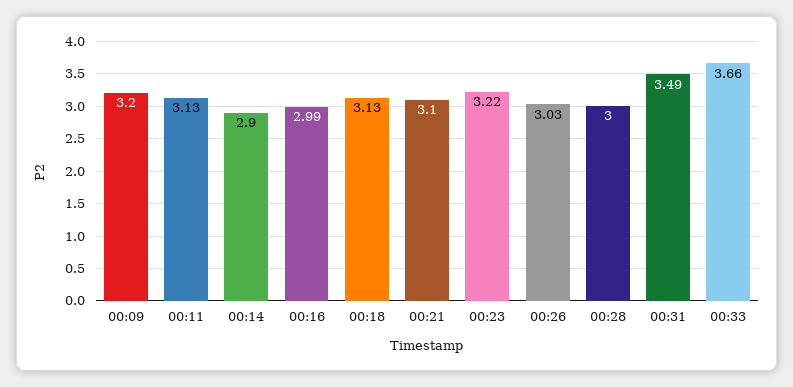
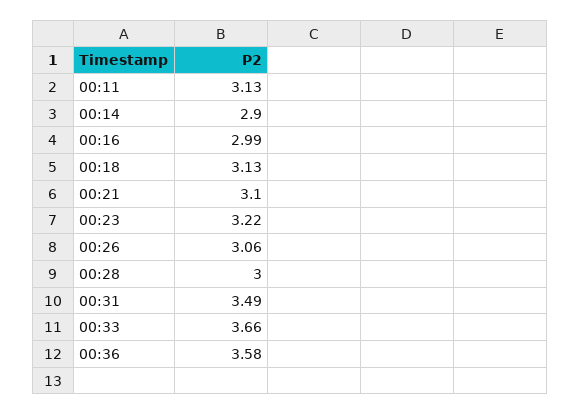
00:09: 3.2 -> none
00:26: 3.03 -> 3.06
00:36: none -> 3.58

